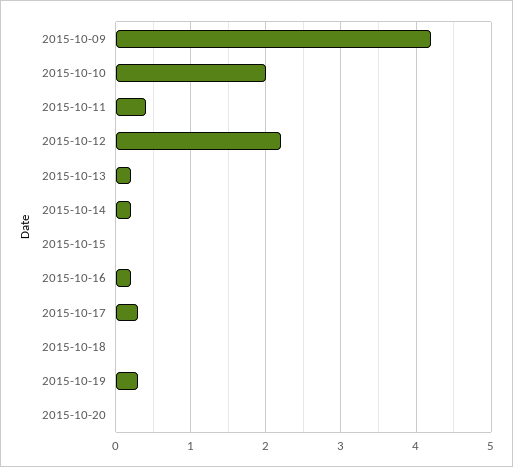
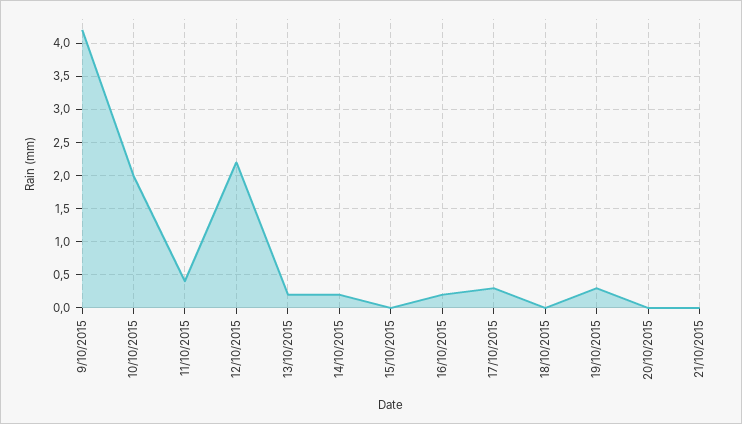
21/10/2015: none -> 0

